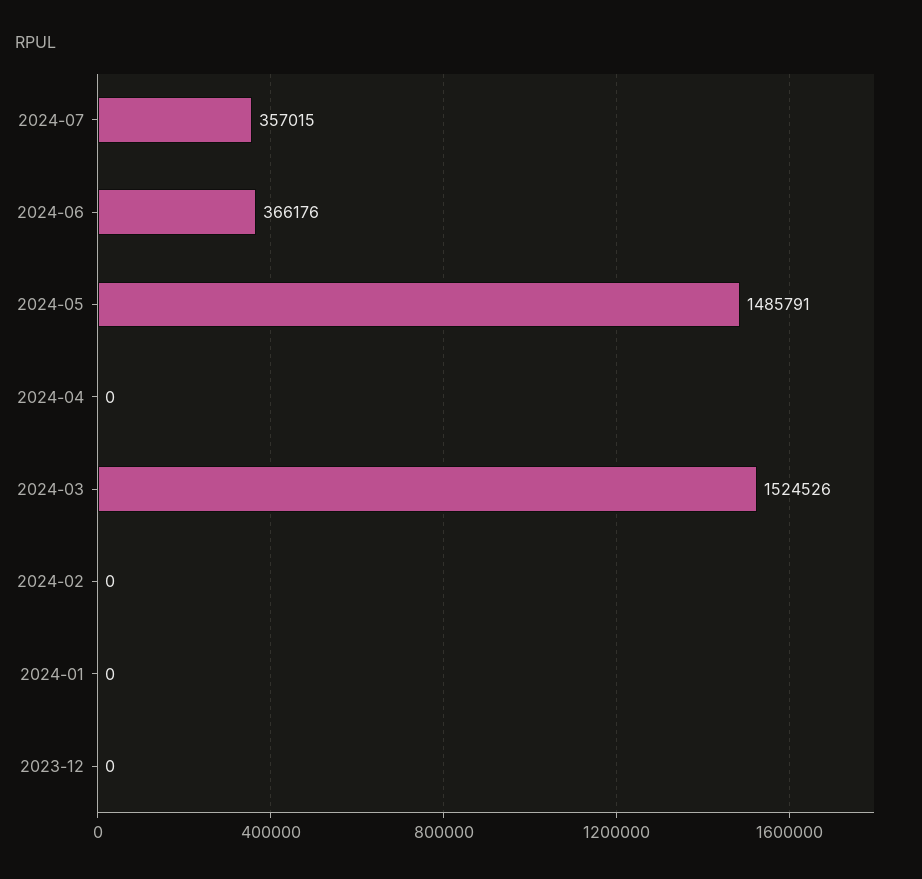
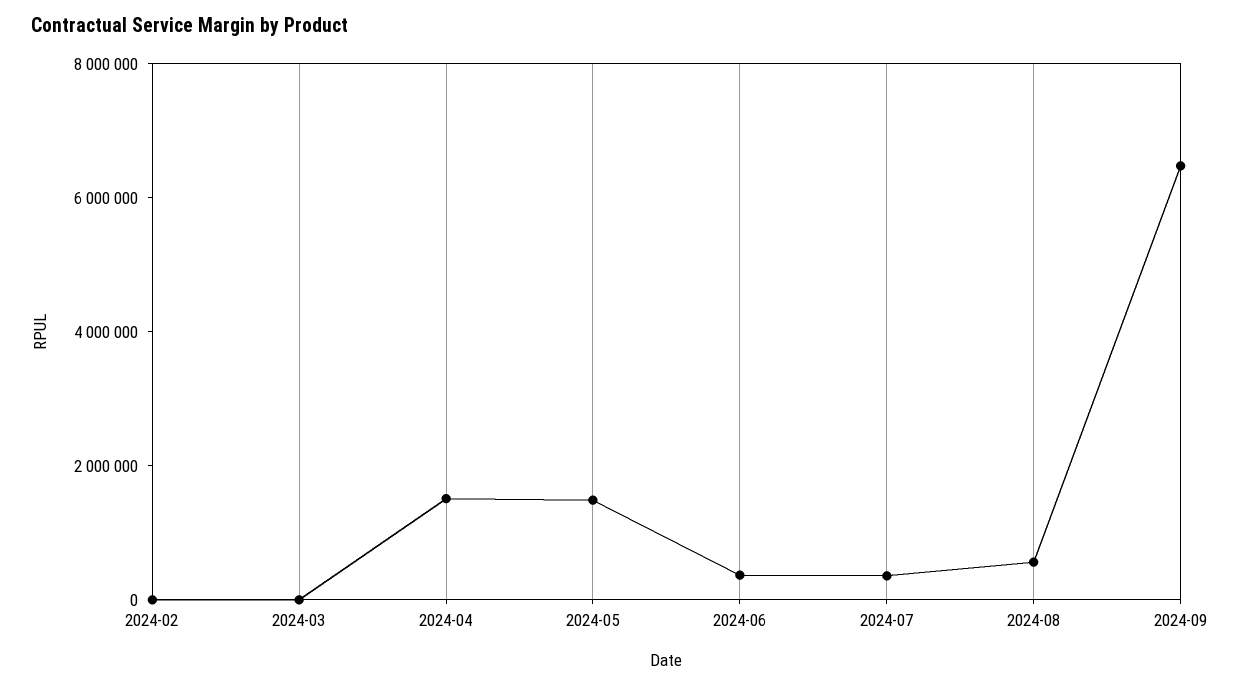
2024-04: 0 -> 1500000
2024-03: 1524526 -> 0
2024-01: 0 -> none
2023-12: 0 -> none
2024-08: none -> 500000
2024-09: none -> 6500000

